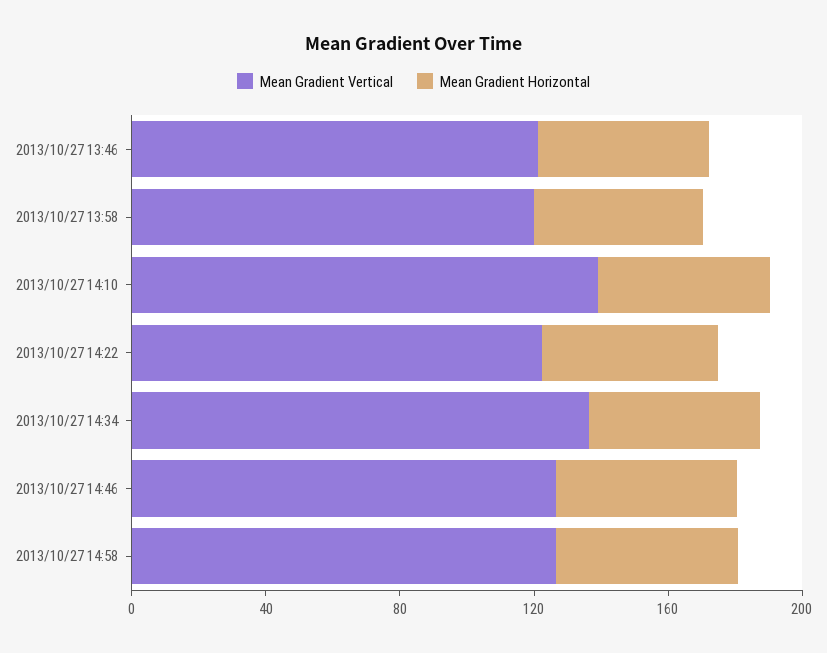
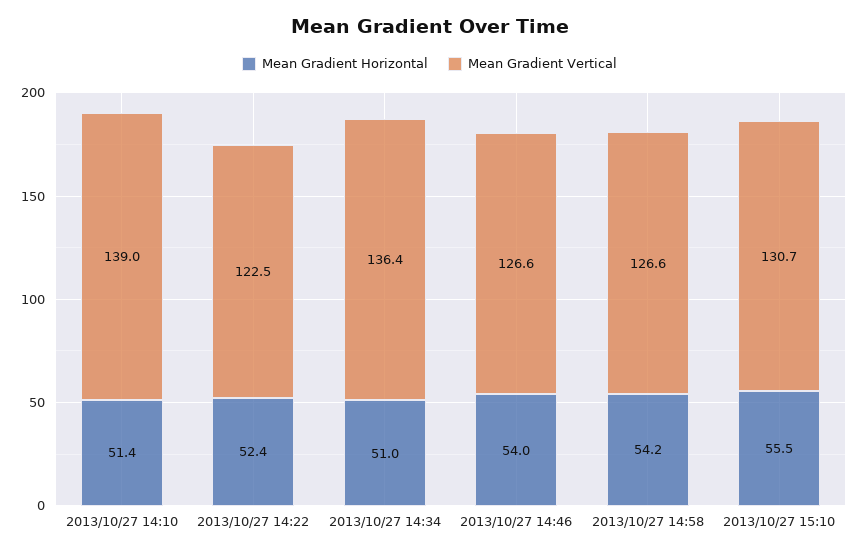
Mean Gradient Vertical, 2013/10/27 13:46: 120 -> none
Mean Gradient Horizontal, 2013/10/27 13:46: 50 -> none
Mean Gradient Vertical, 2013/10/27 13:58: 120 -> none
Mean Gradient Horizontal, 2013/10/27 13:58: 50 -> none
Mean Gradient Horizontal, 2013/10/27 15:10: none -> 55.5
Mean Gradient Vertical, 2013/10/27 15:10: none -> 130.7

